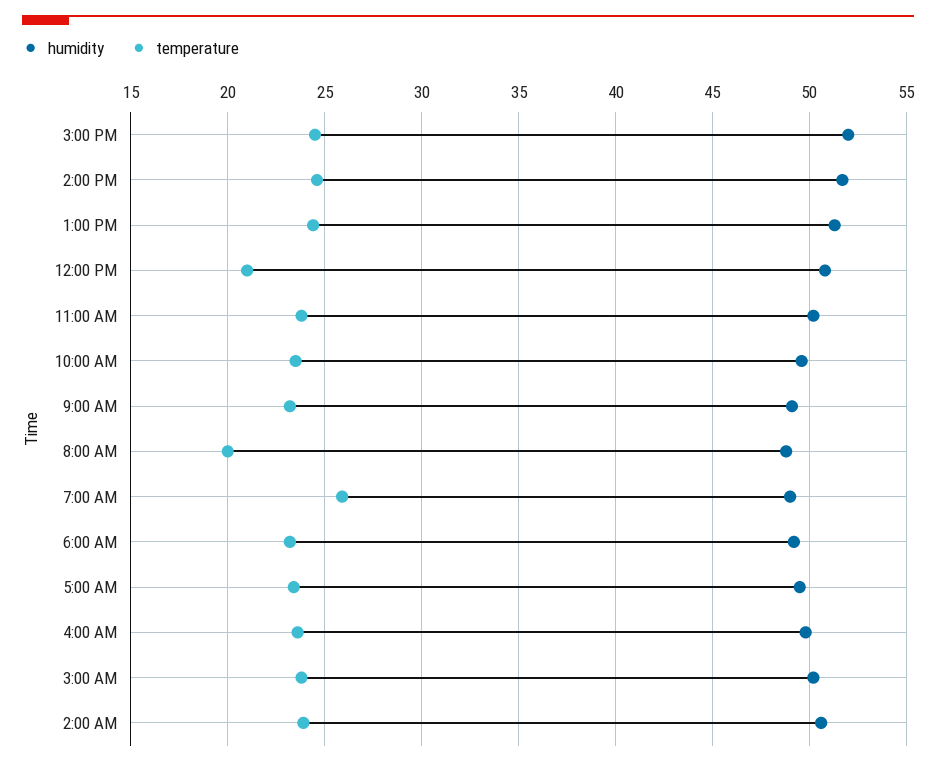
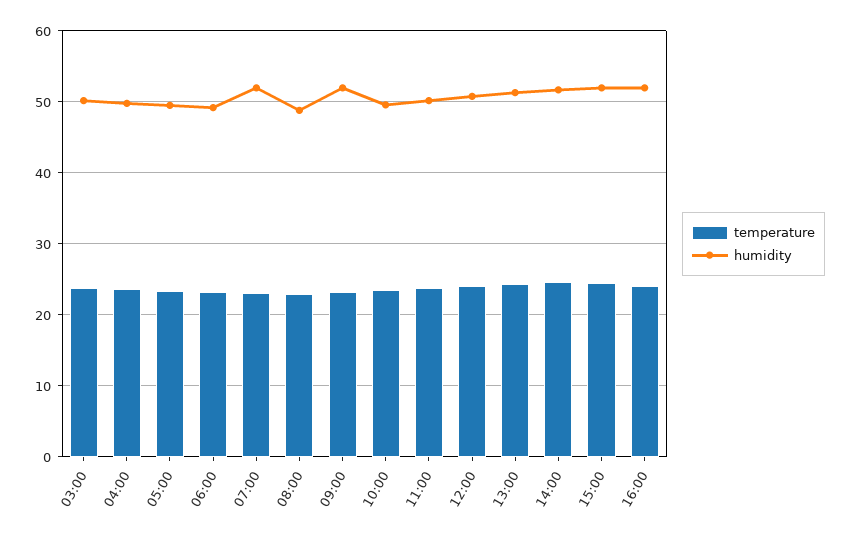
temperature, 12:00 PM: 21 -> 24
humidity, 9:00 AM: 49 -> 52
temperature, 8:00 AM: 20 -> 23
humidity, 7:00 AM: 49 -> 52
temperature, 7:00 AM: 26 -> 23
humidity, 2:00 AM: 50.5 -> none
temperature, 2:00 AM: 24 -> none
temperature, 16:00: none -> 24
humidity, 16:00: none -> 52

